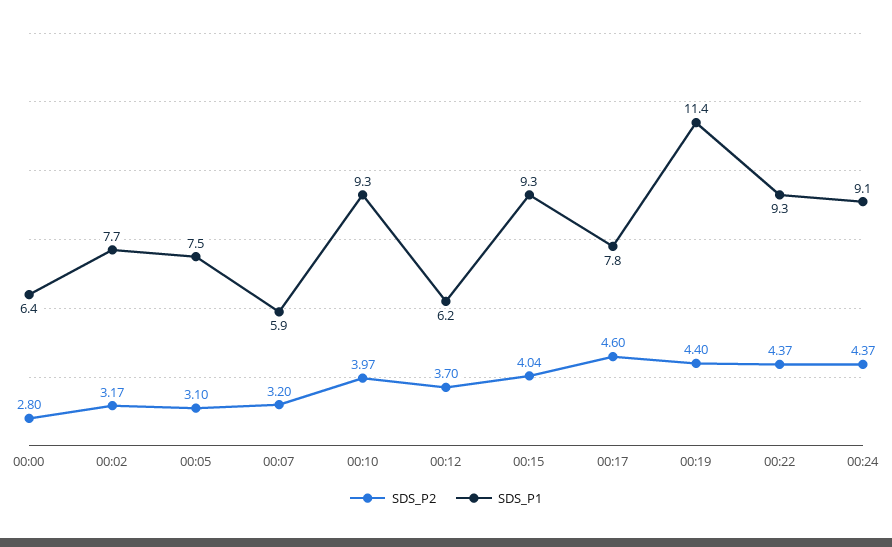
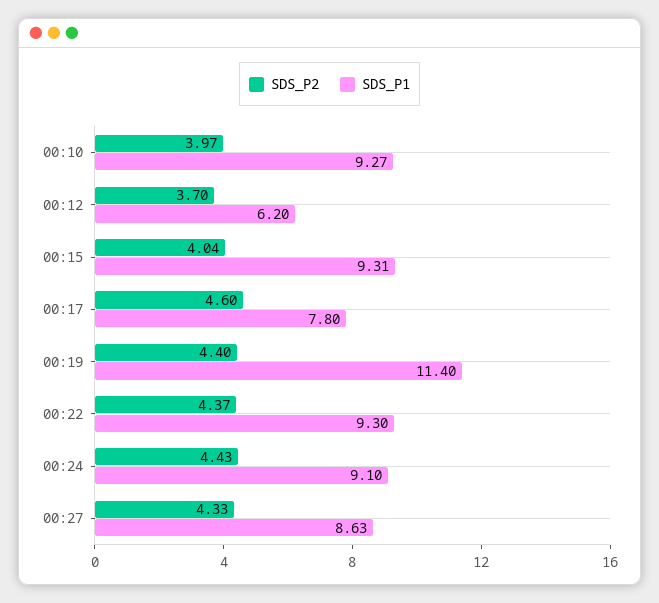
SDS_P2, 00:00: 2.8 -> none
SDS_P1, 00:00: 6.4 -> none
SDS_P2, 00:02: 3.17 -> none
SDS_P1, 00:02: 7.7 -> none
SDS_P2, 00:05: 3.1 -> none
SDS_P1, 00:05: 7.5 -> none
SDS_P2, 00:07: 3.2 -> none
SDS_P1, 00:07: 5.9 -> none
SDS_P2, 00:24: 4.37 -> 4.43
SDS_P2, 00:27: none -> 4.33
SDS_P1, 00:27: none -> 8.63

